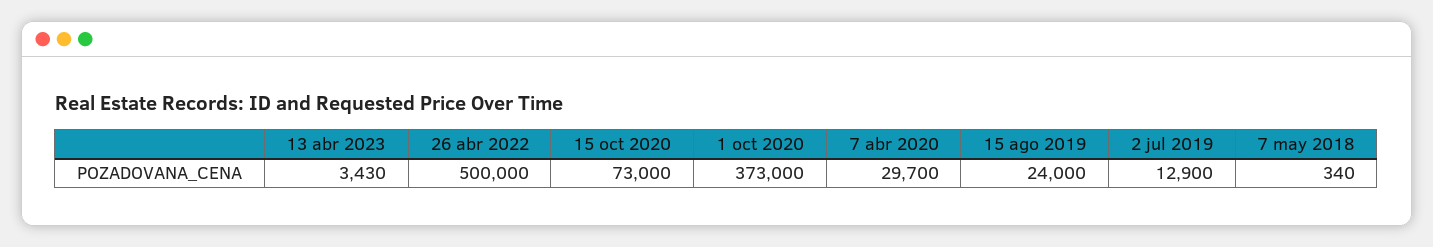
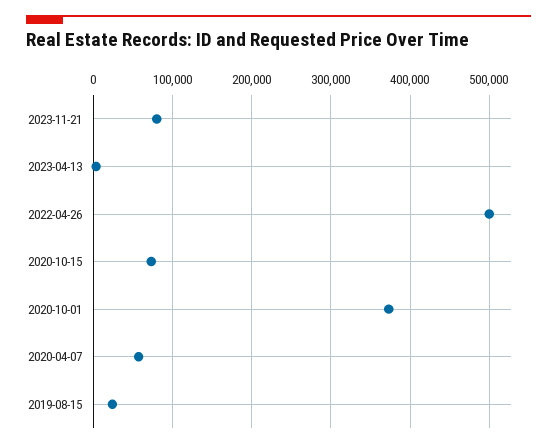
7 abr 2020: 29700 -> 60000
2 jul 2019: 12900 -> none
7 may 2018: 340 -> none
2023-11-21: none -> 80000

